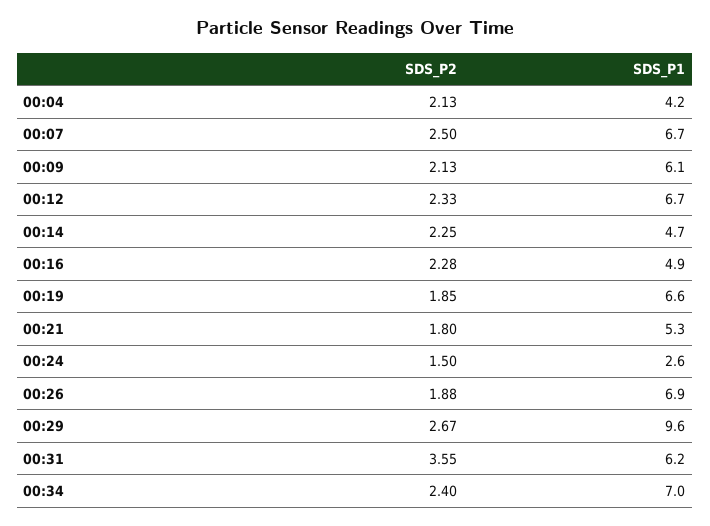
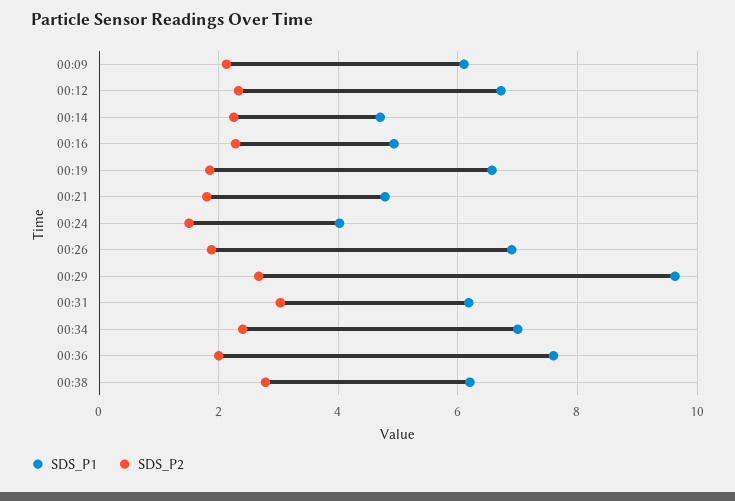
SDS_P2, 00:04: 2.13 -> none
SDS_P1, 00:04: 4.2 -> none
SDS_P2, 00:07: 2.5 -> none
SDS_P1, 00:07: 6.7 -> none
SDS_P1, 00:21: 5.3 -> 4.8
SDS_P1, 00:24: 2.6 -> 4
SDS_P2, 00:31: 3.55 -> 3
SDS_P1, 00:36: none -> 7.6
SDS_P2, 00:36: none -> 2
SDS_P1, 00:38: none -> 6.2
SDS_P2, 00:38: none -> 2.8

